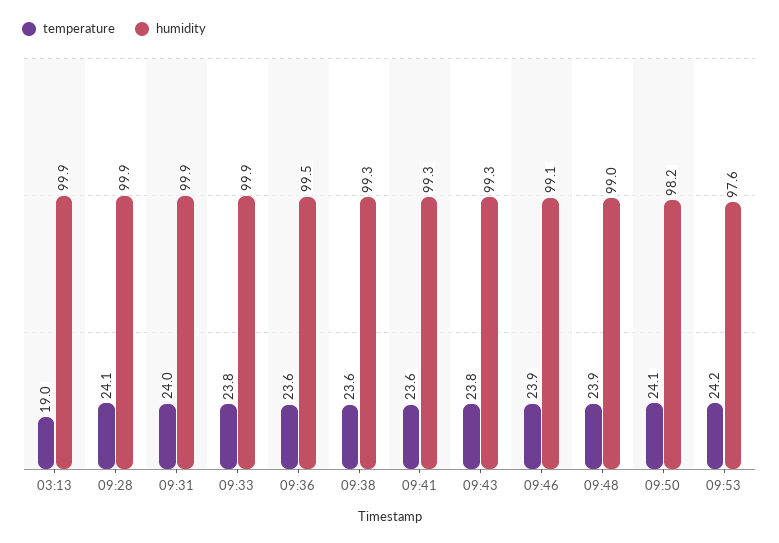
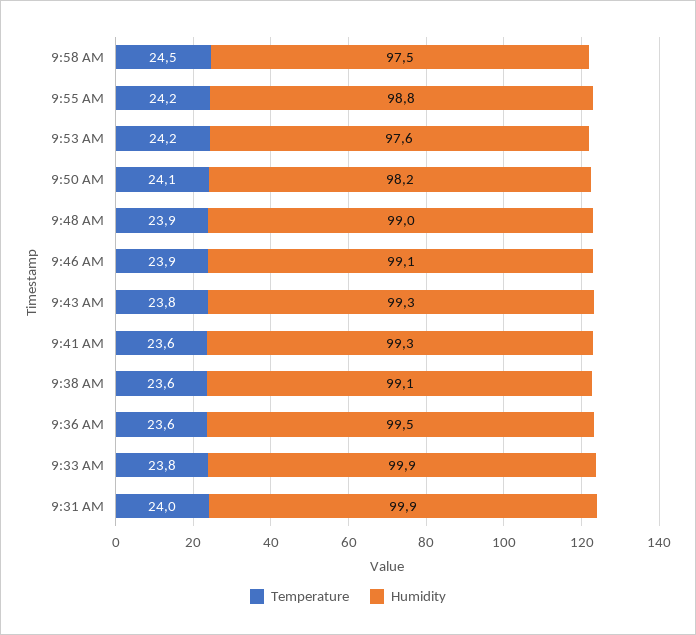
temperature, 03:13: 19 -> none
humidity, 03:13: 99.9 -> none
temperature, 09:28: 24.1 -> none
humidity, 09:28: 99.9 -> none
humidity, 09:38: 99.3 -> 99.1
temperature, 9:58 AM: none -> 24.5
humidity, 9:58 AM: none -> 97.5
temperature, 9:55 AM: none -> 24.2
humidity, 9:55 AM: none -> 98.8

